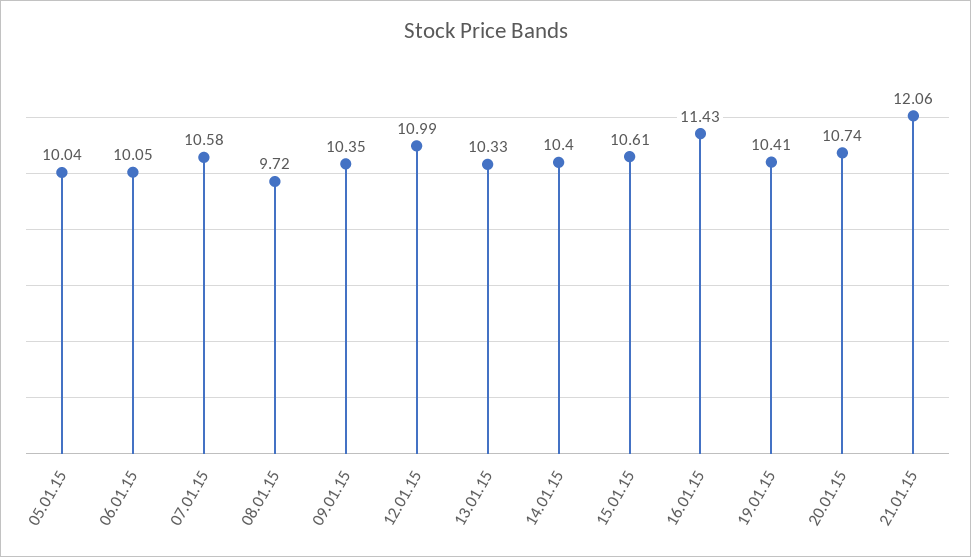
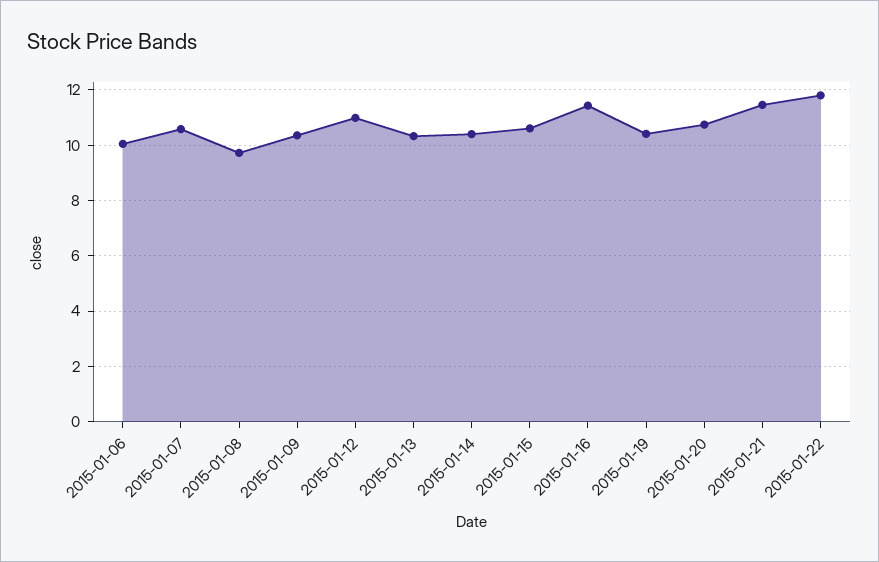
05.01.15: 10.04 -> none
21.01.15: 12.06 -> 11.5
2015-01-22: none -> 11.75

